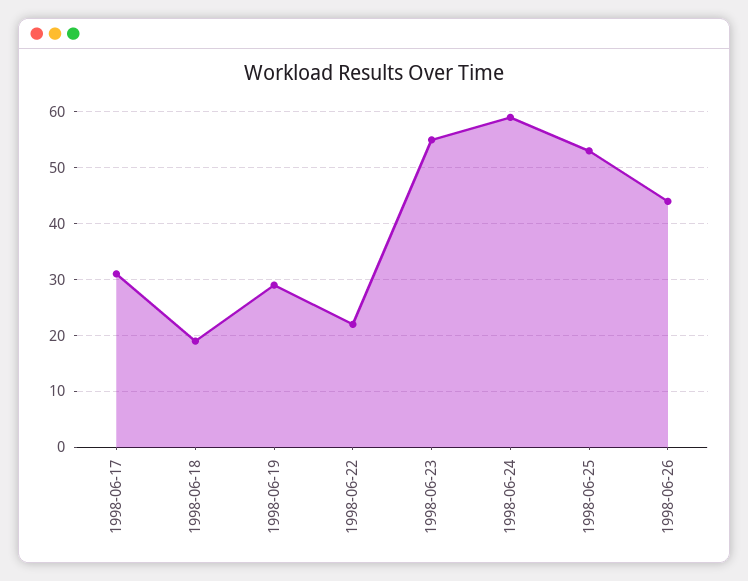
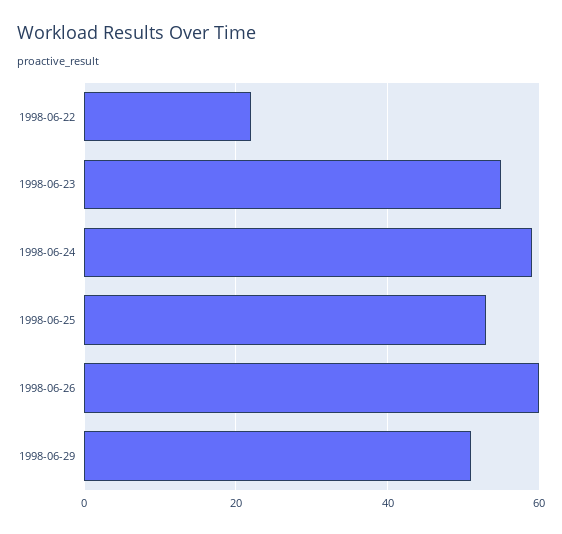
1998-06-17: 30 -> none
1998-06-18: 20 -> none
1998-06-19: 30 -> none
1998-06-26: 45 -> 60
1998-06-29: none -> 50

